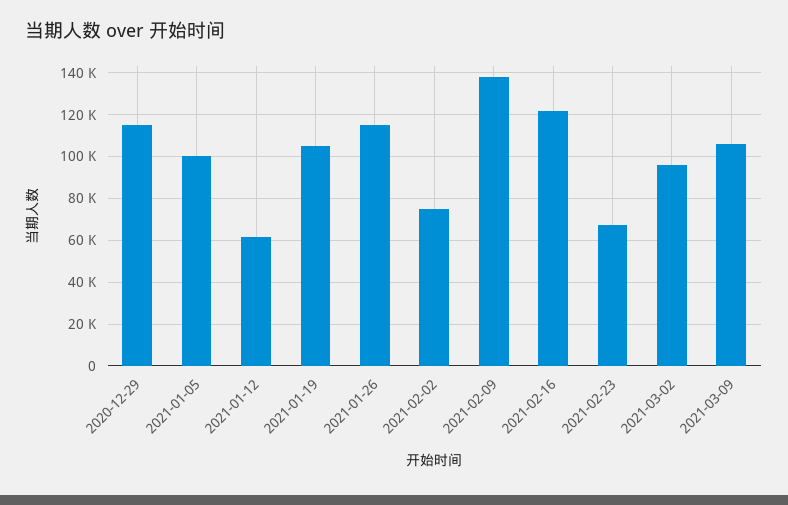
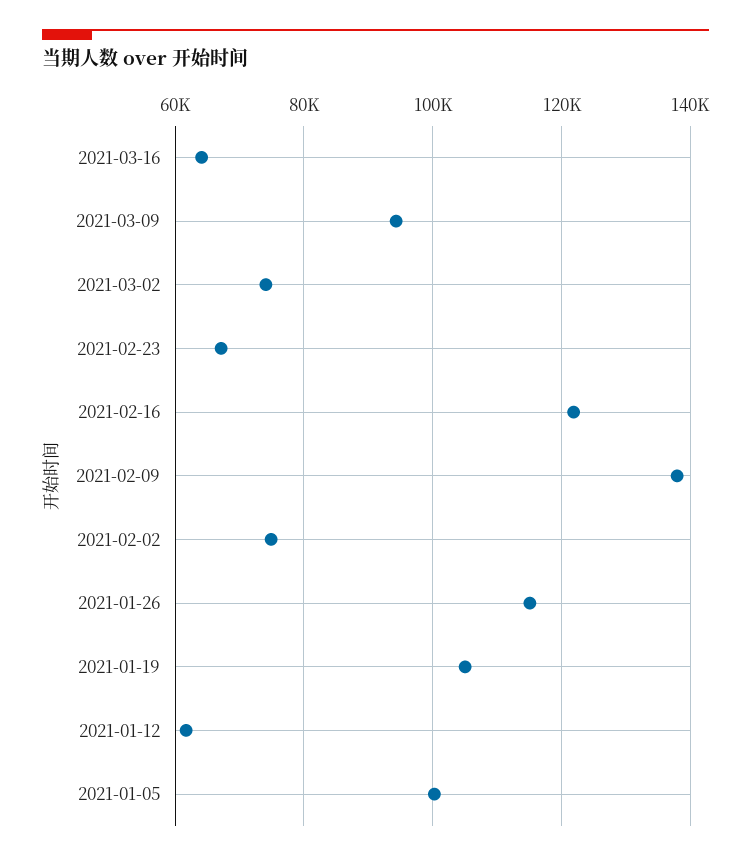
2020-12-29: 115000 -> none
2021-03-02: 95000 -> 74000
2021-03-09: 105000 -> 94000
2021-03-16: none -> 64000

